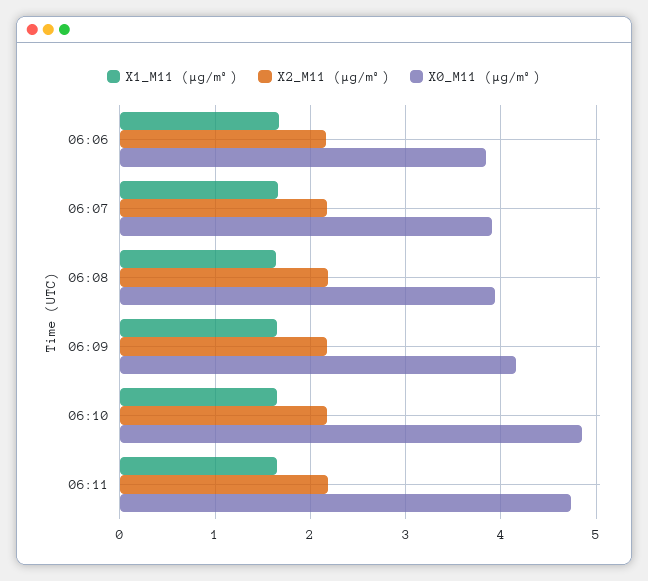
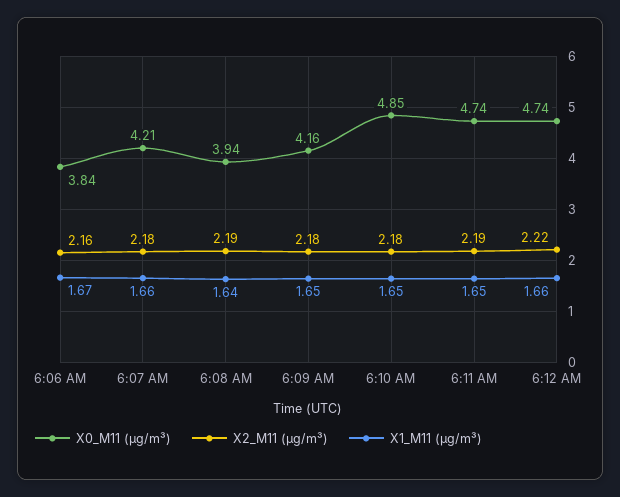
X0_M11 (μg/m³), 06:07: 3.9 -> 4.21
X0_M11 (μg/m³), 6:12 AM: none -> 4.74
X2_M11 (μg/m³), 6:12 AM: none -> 2.22
X1_M11 (μg/m³), 6:12 AM: none -> 1.66

